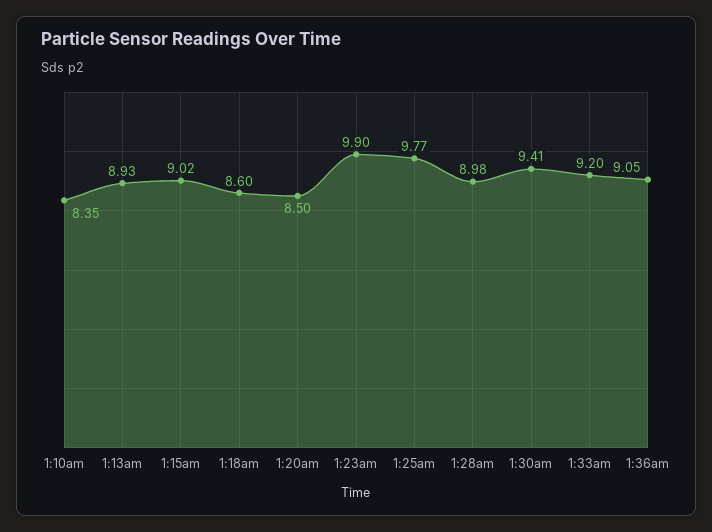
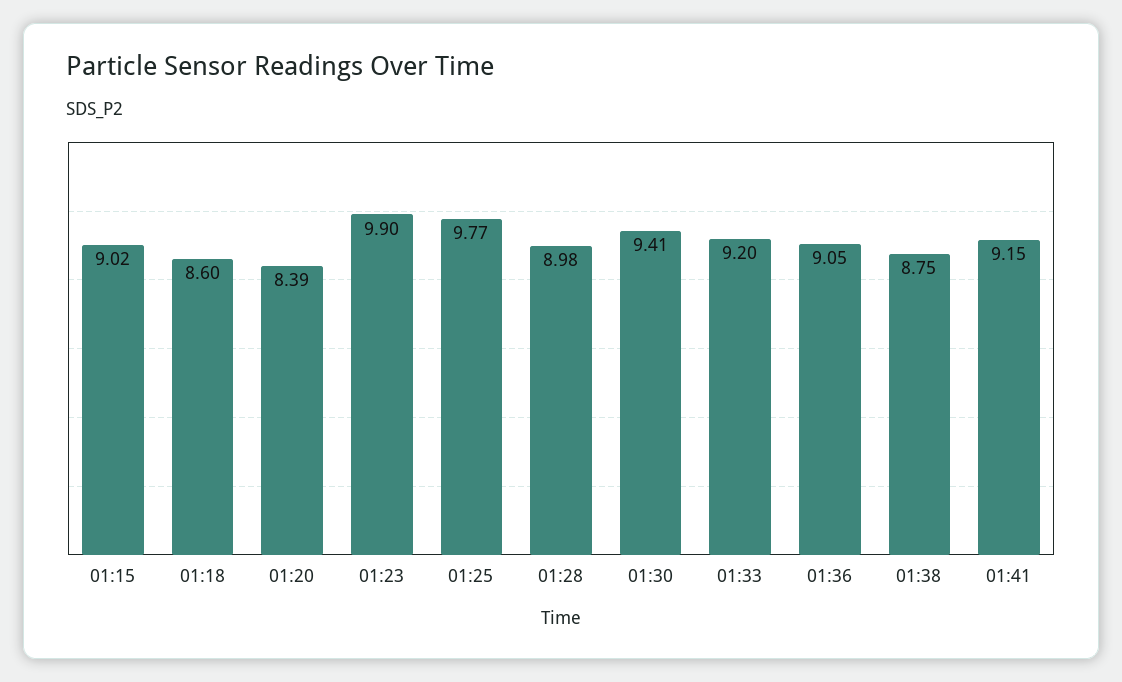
1:10am: 8.35 -> none
1:13am: 8.93 -> none
1:20am: 8.5 -> 8.39
01:38: none -> 8.75
01:41: none -> 9.15

